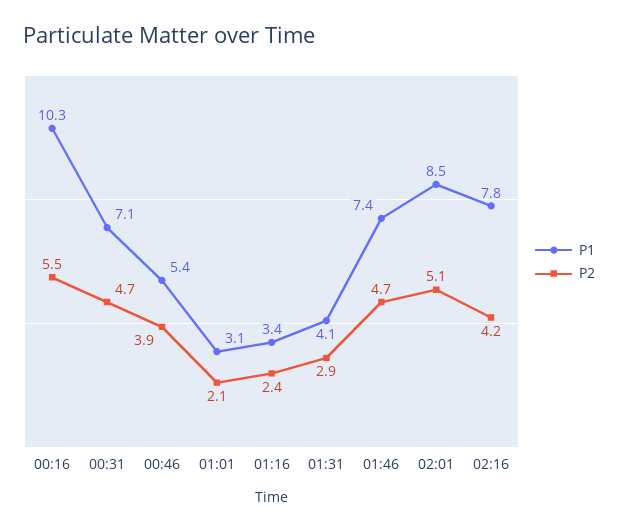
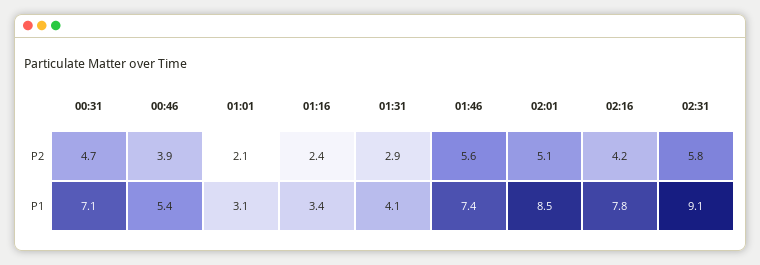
P1, 00:16: 10.3 -> none
P2, 00:16: 5.5 -> none
P2, 01:46: 4.7 -> 5.6
P2, 02:31: none -> 5.8
P1, 02:31: none -> 9.1

